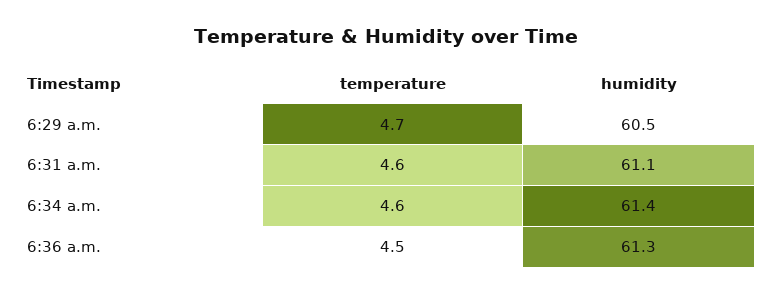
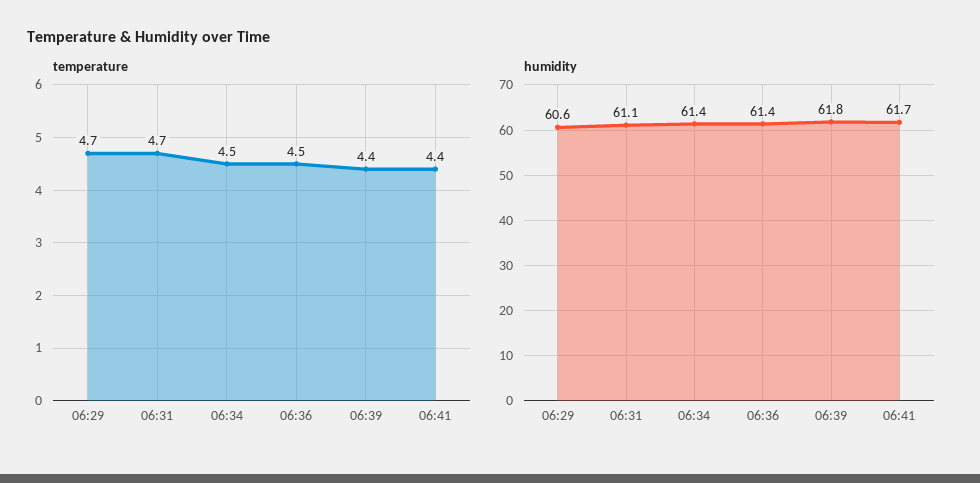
humidity, 6:29 a.m.: 60.5 -> 60.6
temperature, 6:31 a.m.: 4.6 -> 4.7
temperature, 6:34 a.m.: 4.6 -> 4.5
humidity, 6:36 a.m.: 61.3 -> 61.4
temperature, 06:39: none -> 4.4
temperature, 06:41: none -> 4.4
humidity, 06:39: none -> 61.8
humidity, 06:41: none -> 61.7

